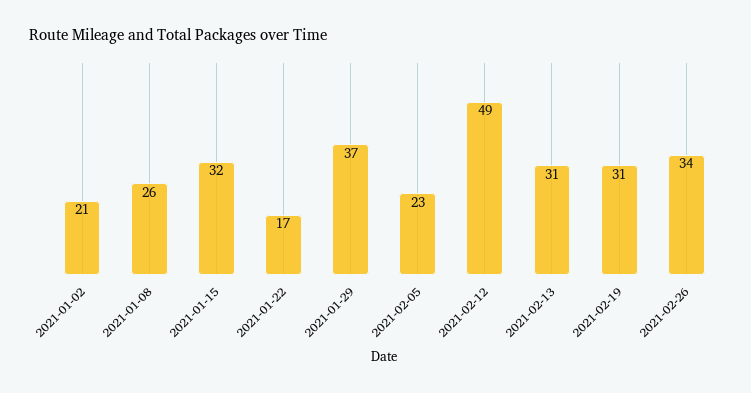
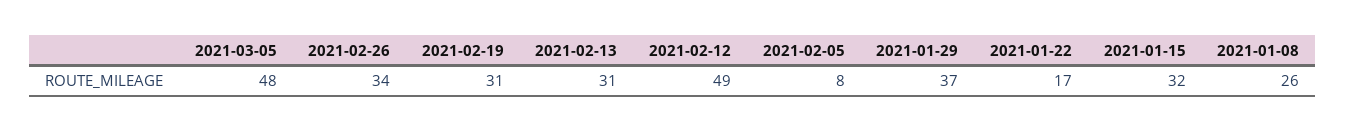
2021-01-02: 21 -> none
2021-02-05: 23 -> 8
2021-03-05: none -> 48

